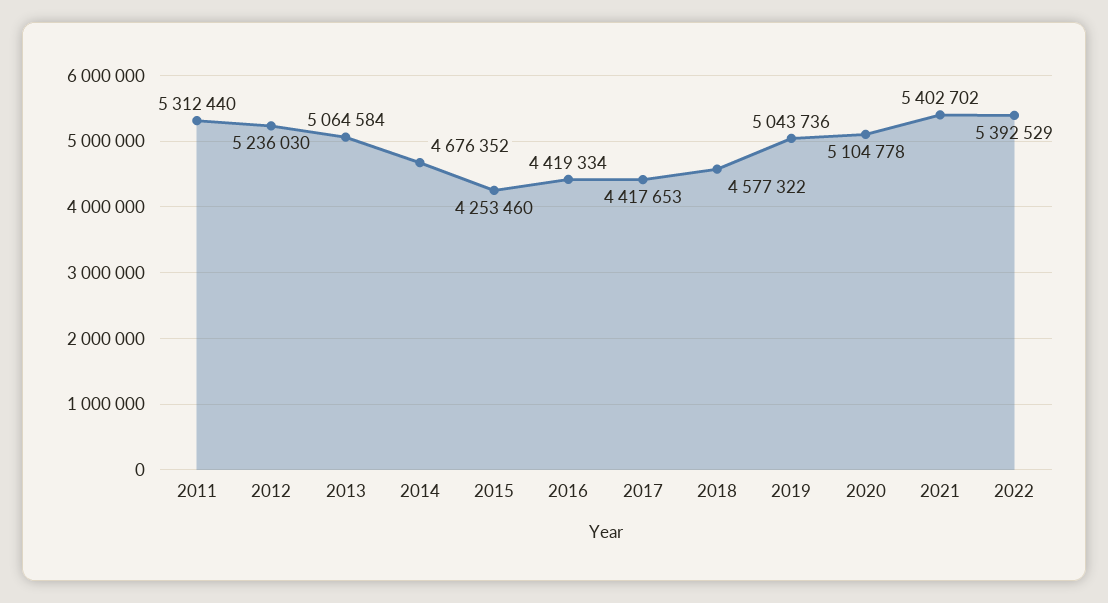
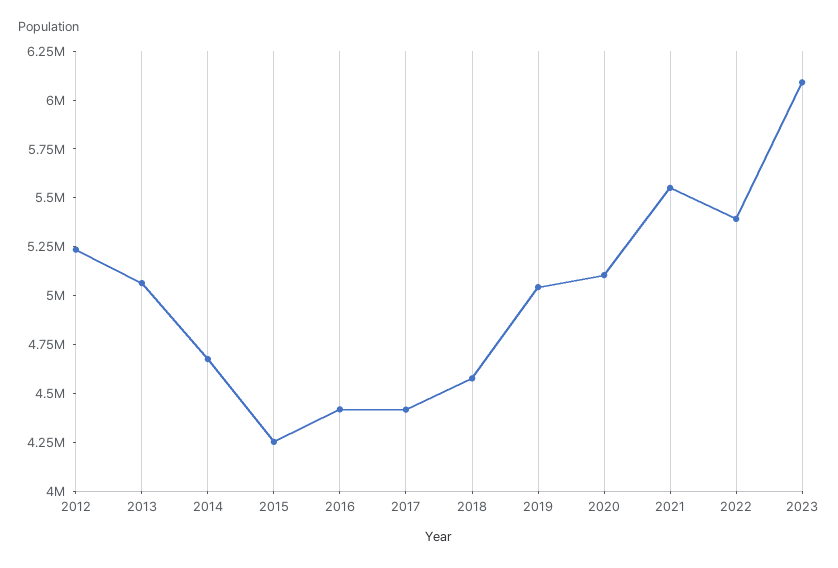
2011: 5312440 -> none
2021: 5402702 -> 5550000
2023: none -> 6100000

